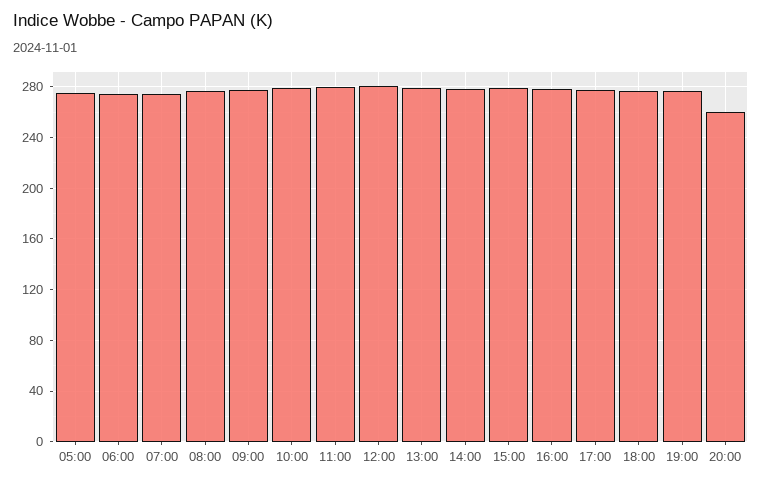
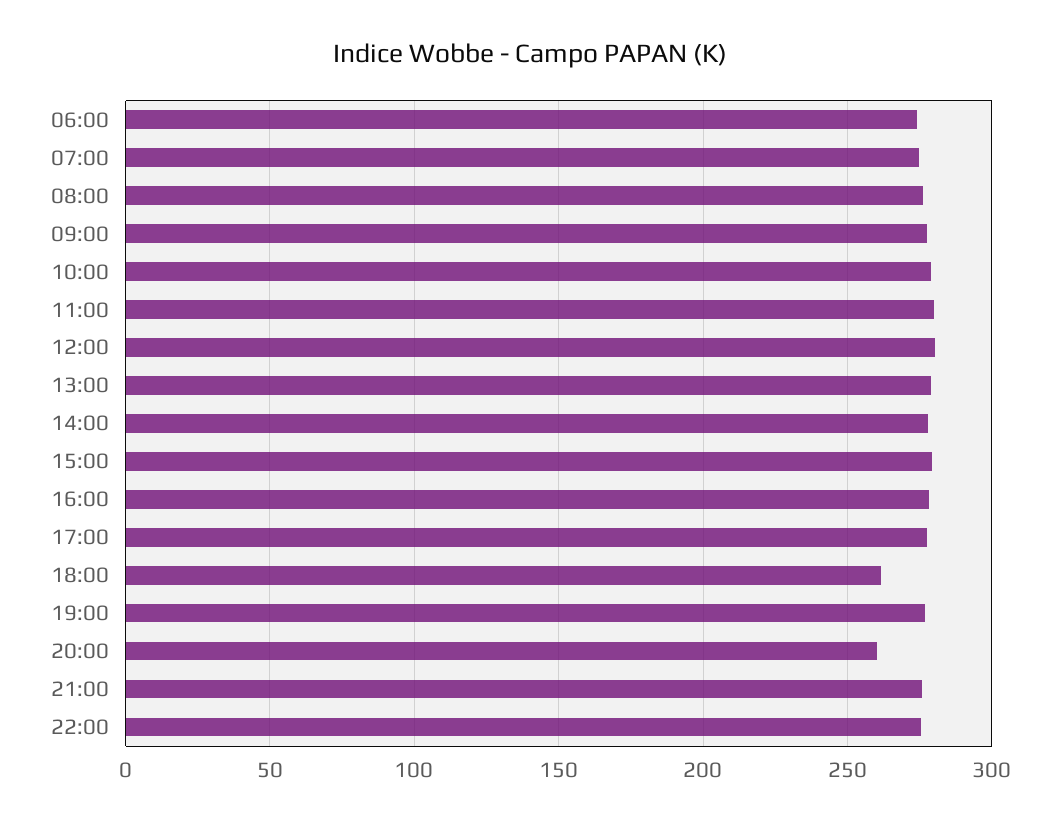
05:00: 275 -> none
18:00: 275 -> 260
21:00: none -> 275
22:00: none -> 275

